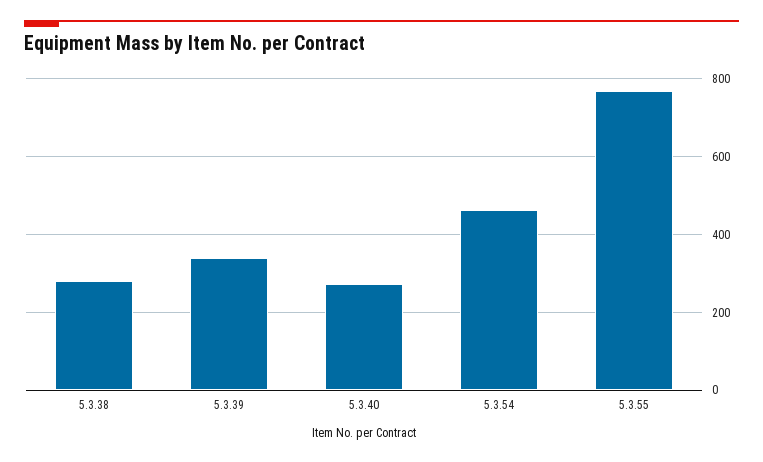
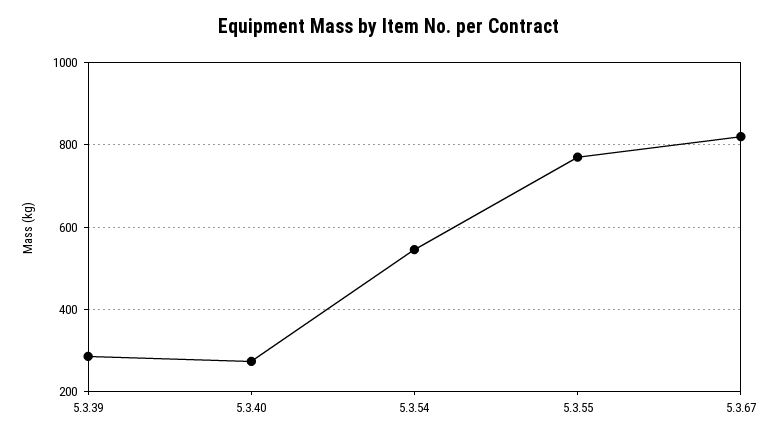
5.3.38: 280 -> none
5.3.39: 340 -> 280
5.3.54: 460 -> 540
5.3.67: none -> 820

